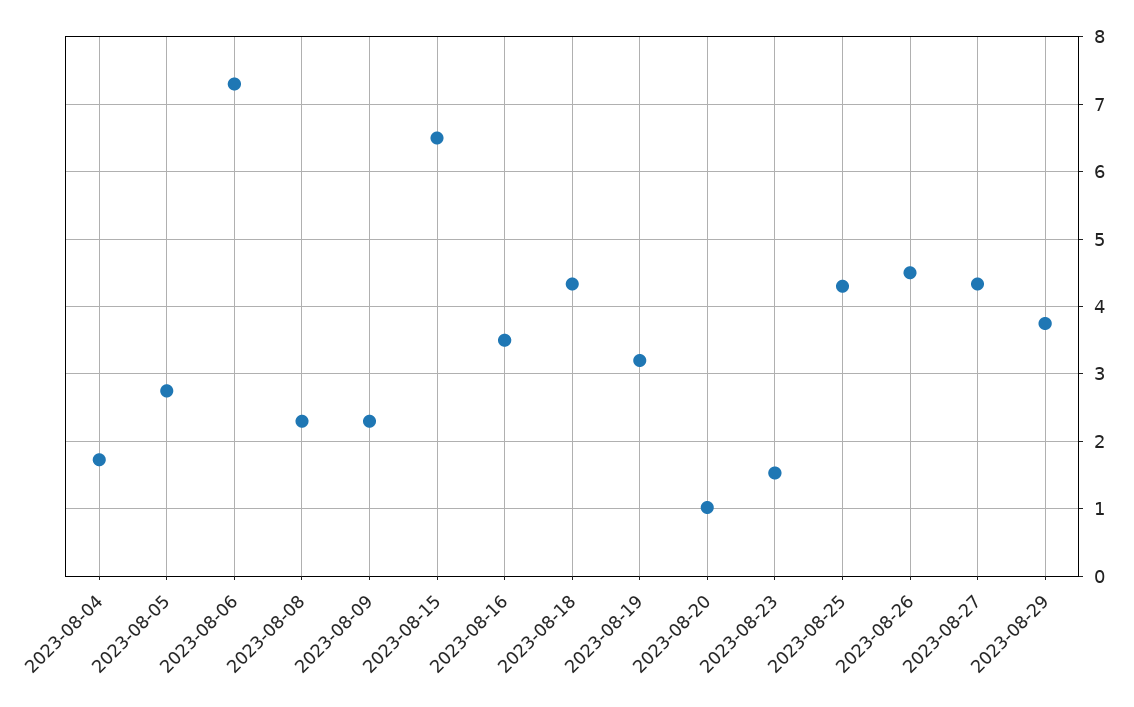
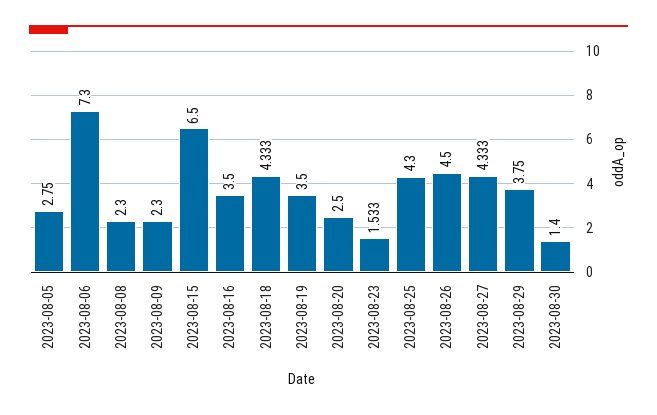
2023-08-04: 1.7 -> none
2023-08-19: 3.2 -> 3.5
2023-08-20: 1 -> 2.5
2023-08-30: none -> 1.4

